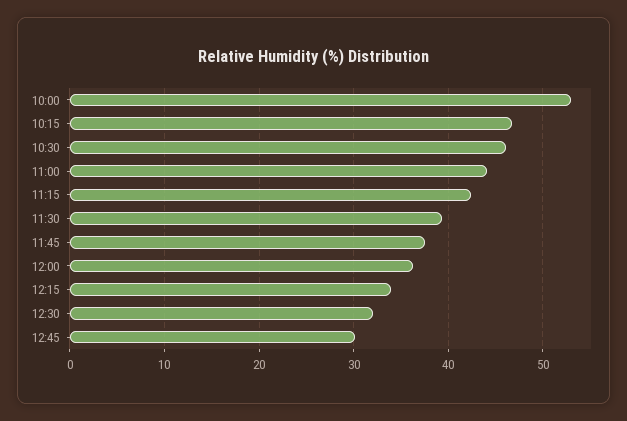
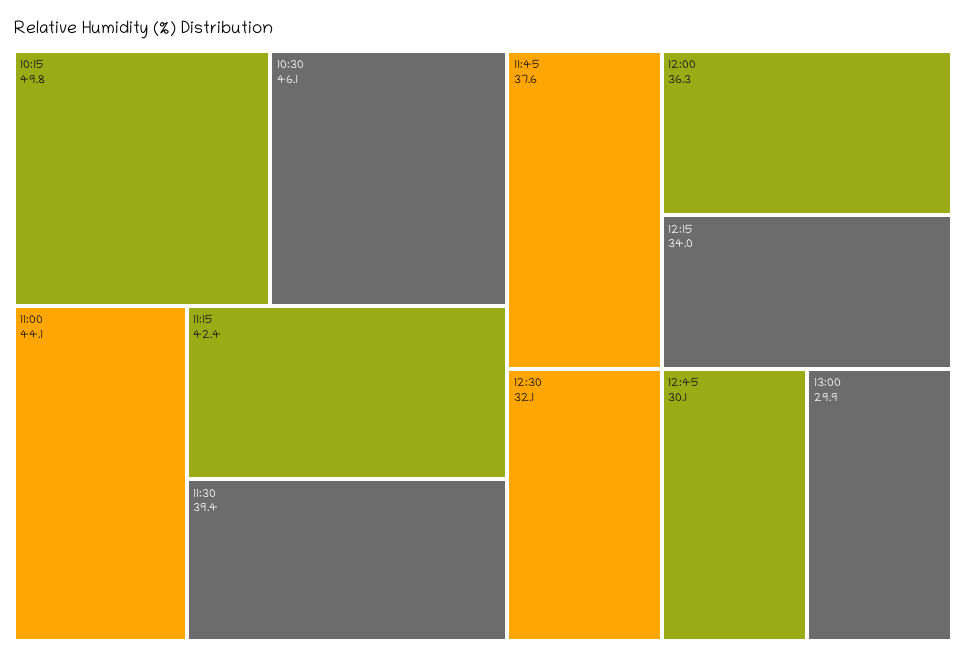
10:00: 53 -> none
10:15: 47 -> 49.8
13:00: none -> 29.9

